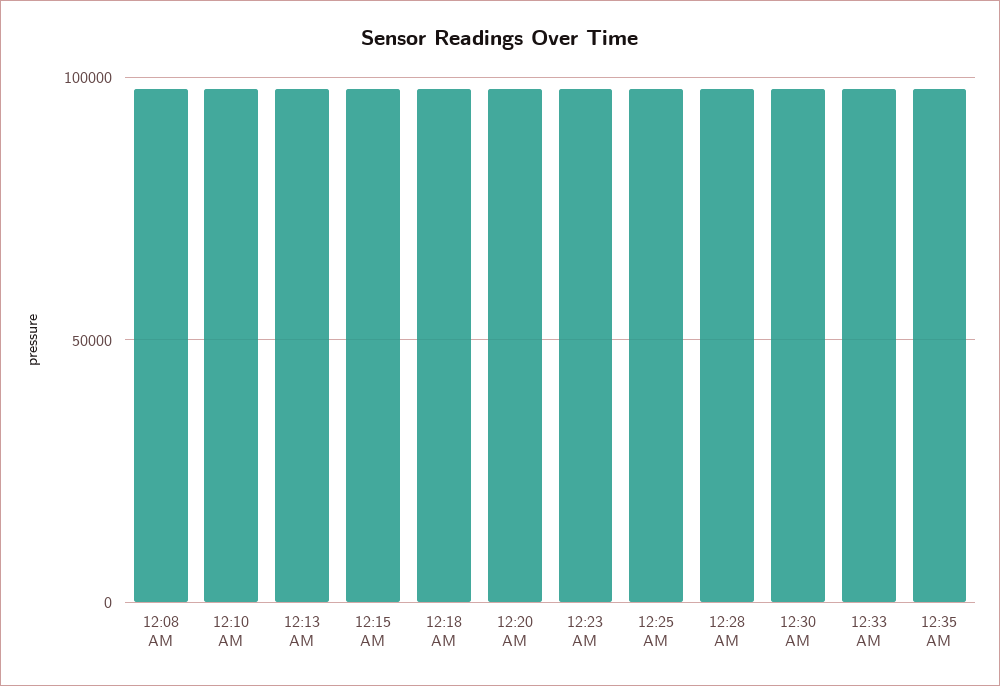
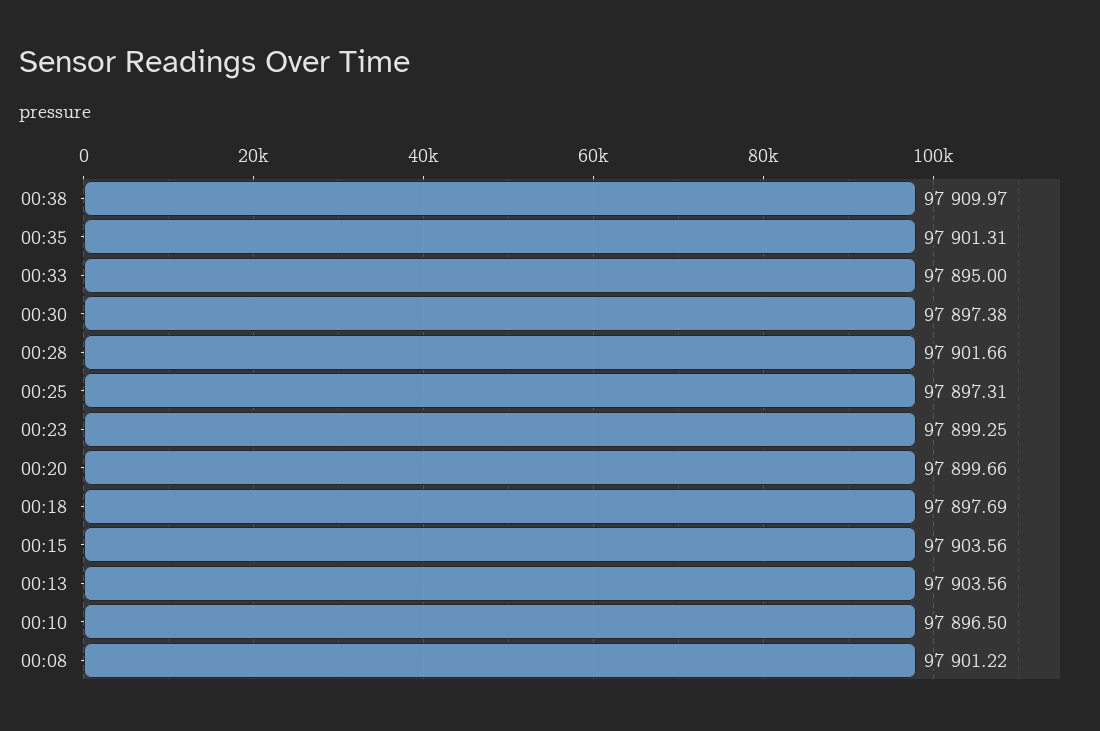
00:38: none -> 97909.97

